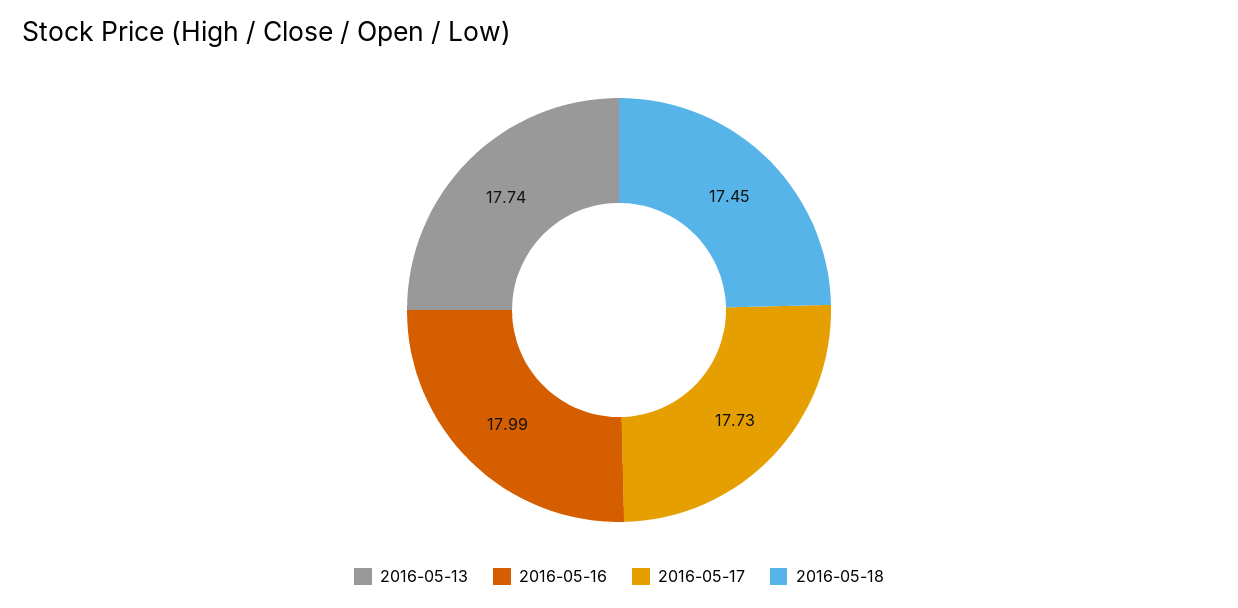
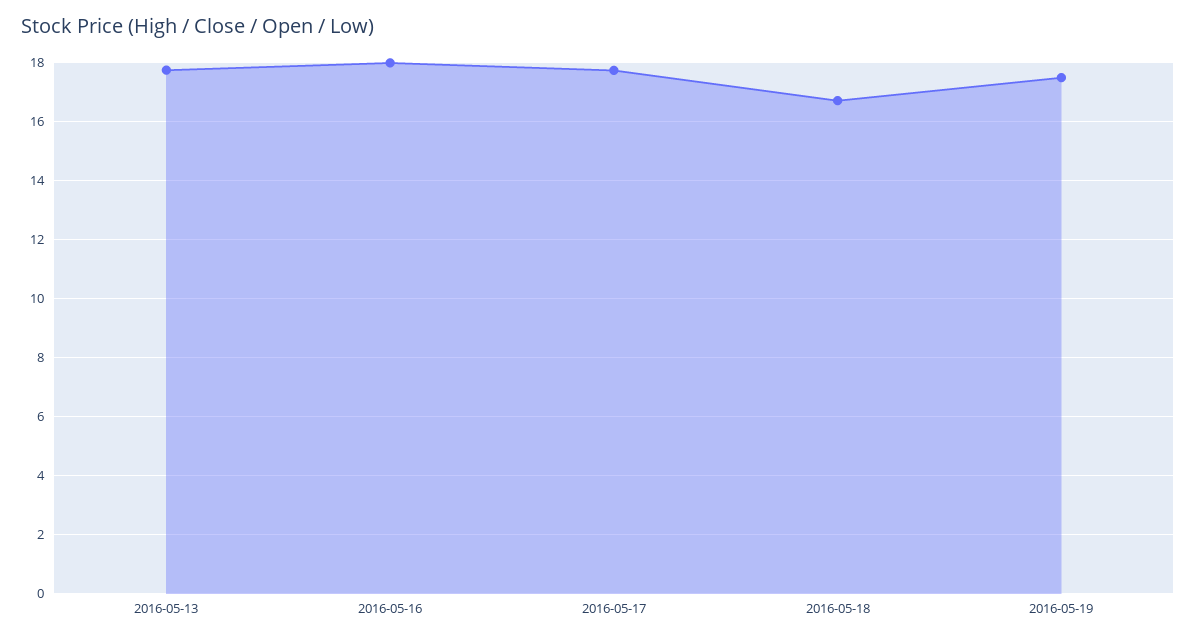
2016-05-18: 17.45 -> 16.75
2016-05-19: none -> 17.5

